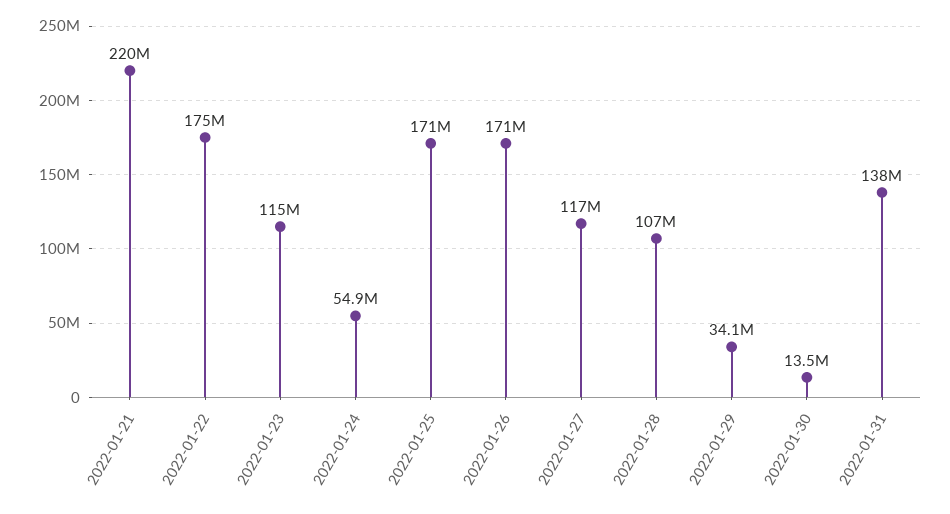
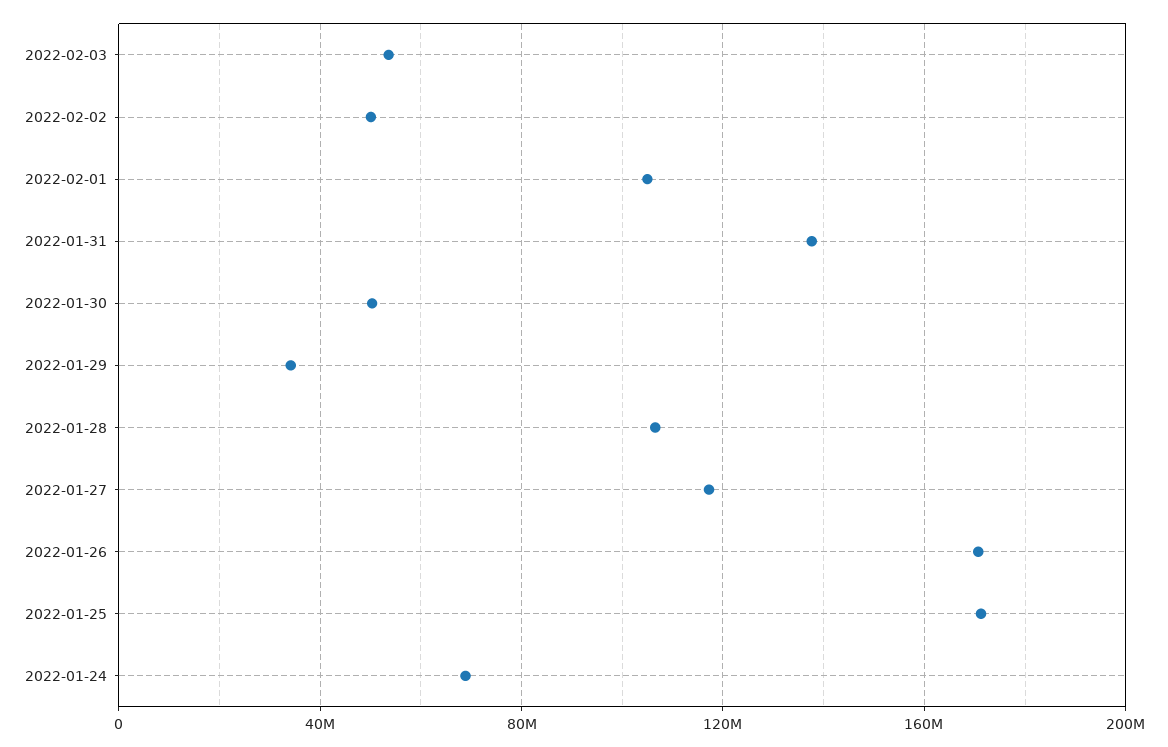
2022-01-21: 220000000 -> none
2022-01-22: 175000000 -> none
2022-01-23: 115000000 -> none
2022-01-24: 54900000 -> 70000000
2022-01-30: 13500000 -> 50000000
2022-02-03: none -> 55000000
2022-02-02: none -> 50000000
2022-02-01: none -> 105000000

